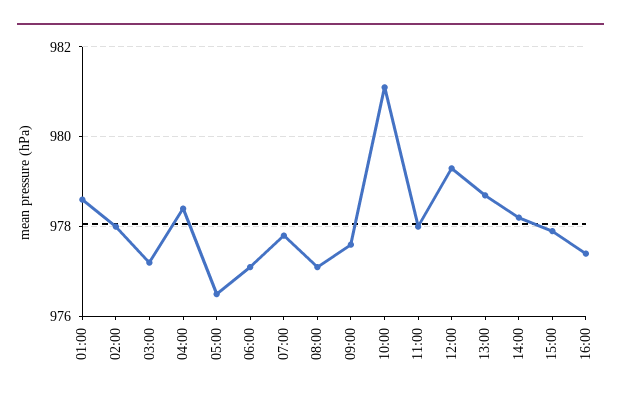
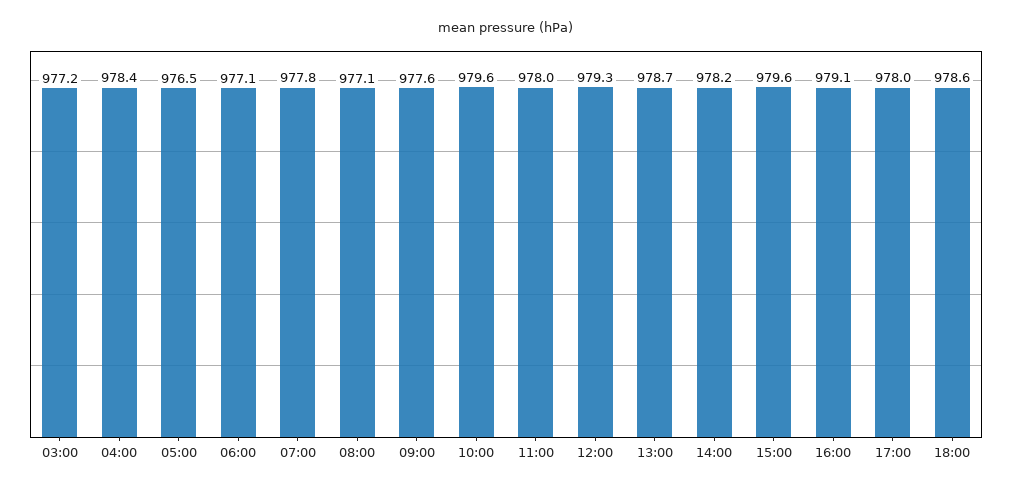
01:00: 978.5 -> none
02:00: 978 -> none
10:00: 981 -> 979.6
15:00: 978 -> 979.6
16:00: 977.5 -> 979.1
17:00: none -> 978
18:00: none -> 978.6

